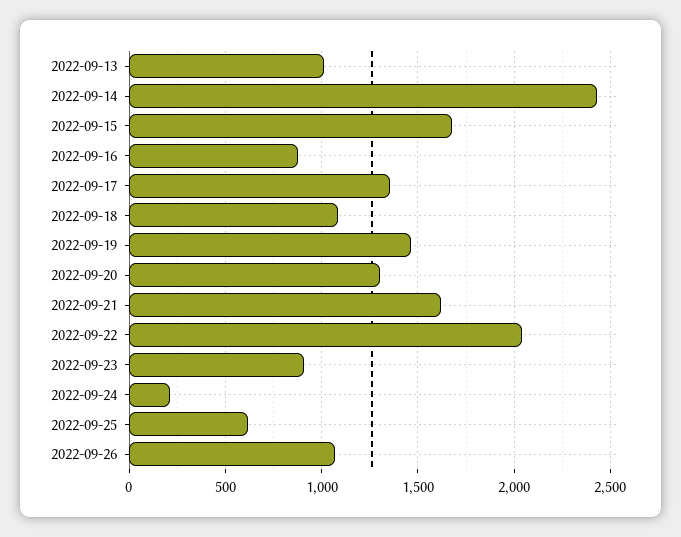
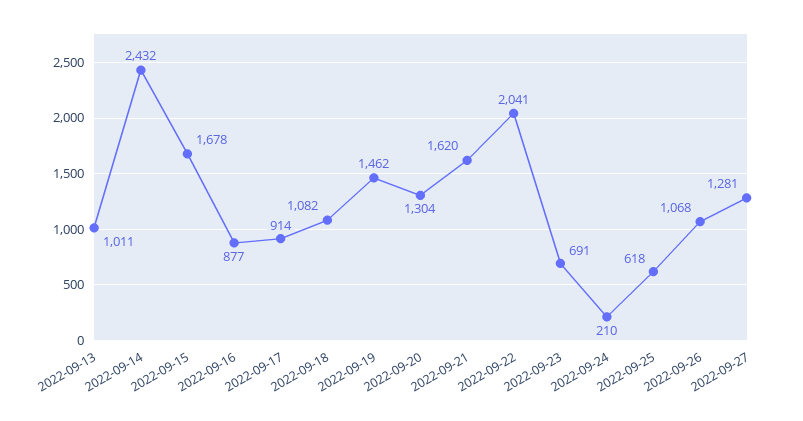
2022-09-17: 1350 -> 914
2022-09-23: 900 -> 691
2022-09-27: none -> 1281

